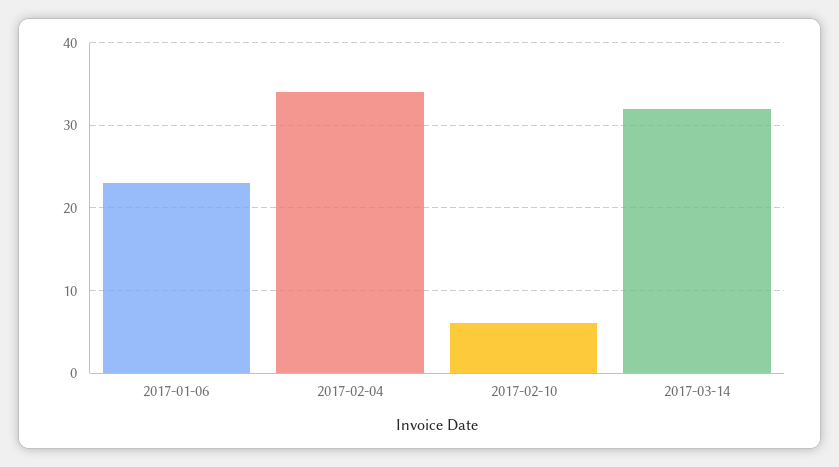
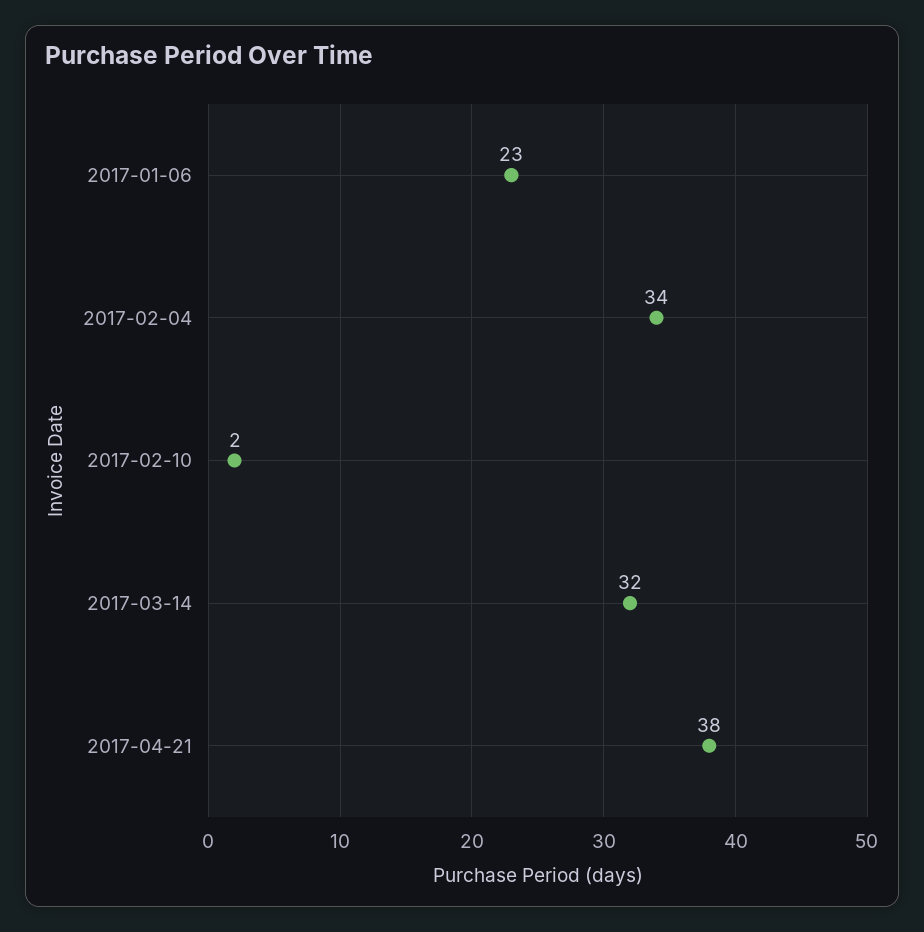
2017-02-10: 6 -> 2
2017-04-21: none -> 38

